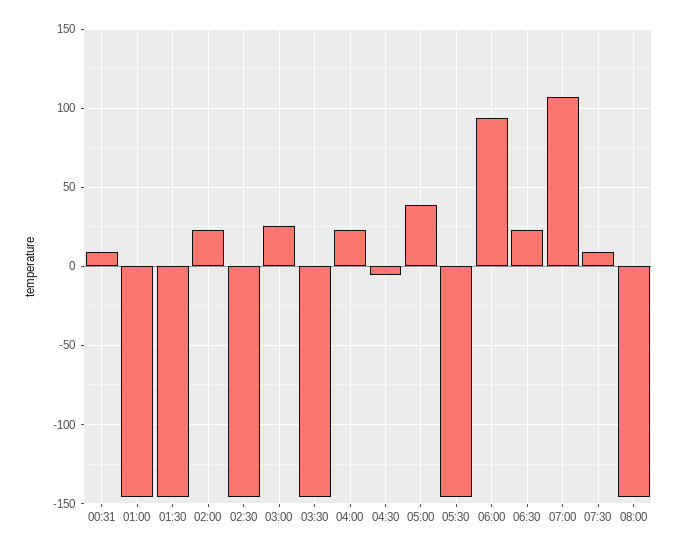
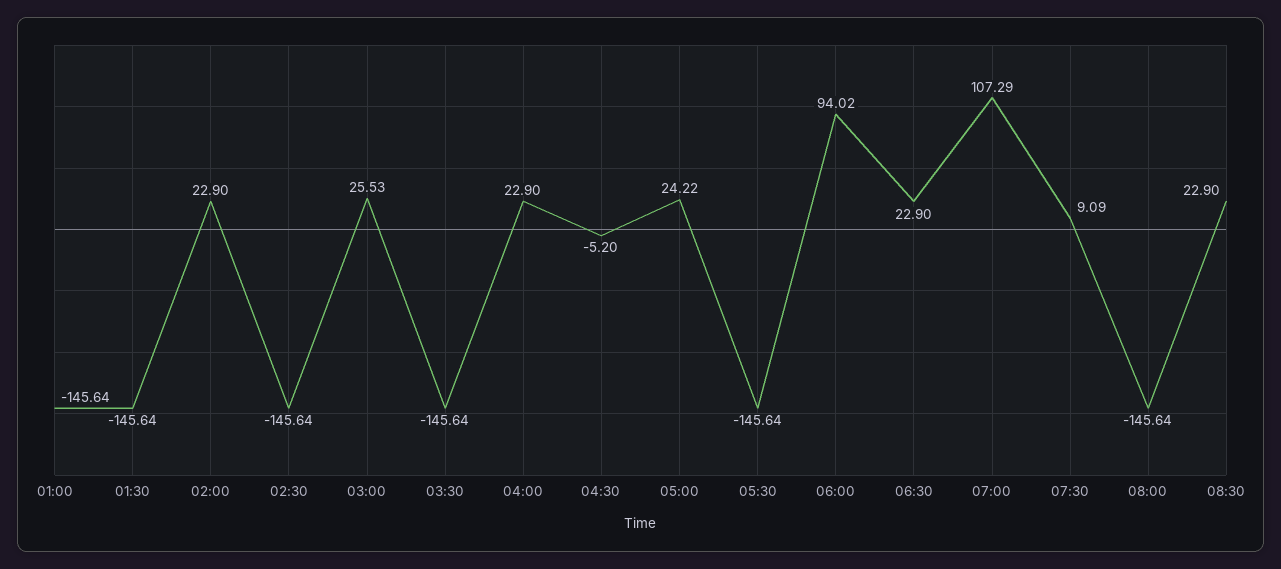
00:31: 10 -> none
05:00: 40 -> 24.22
08:30: none -> 22.9

